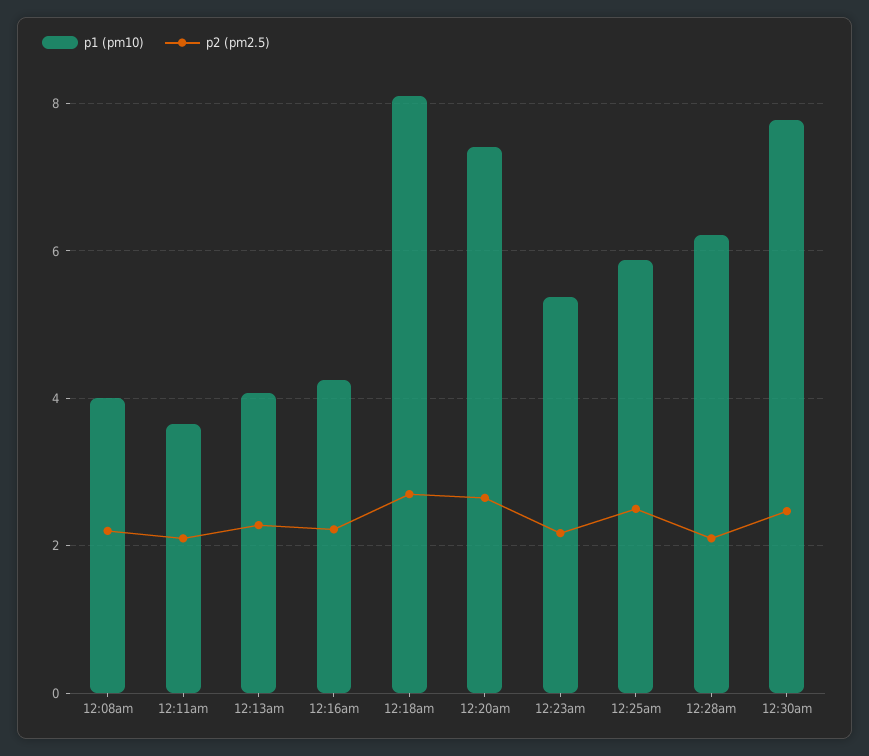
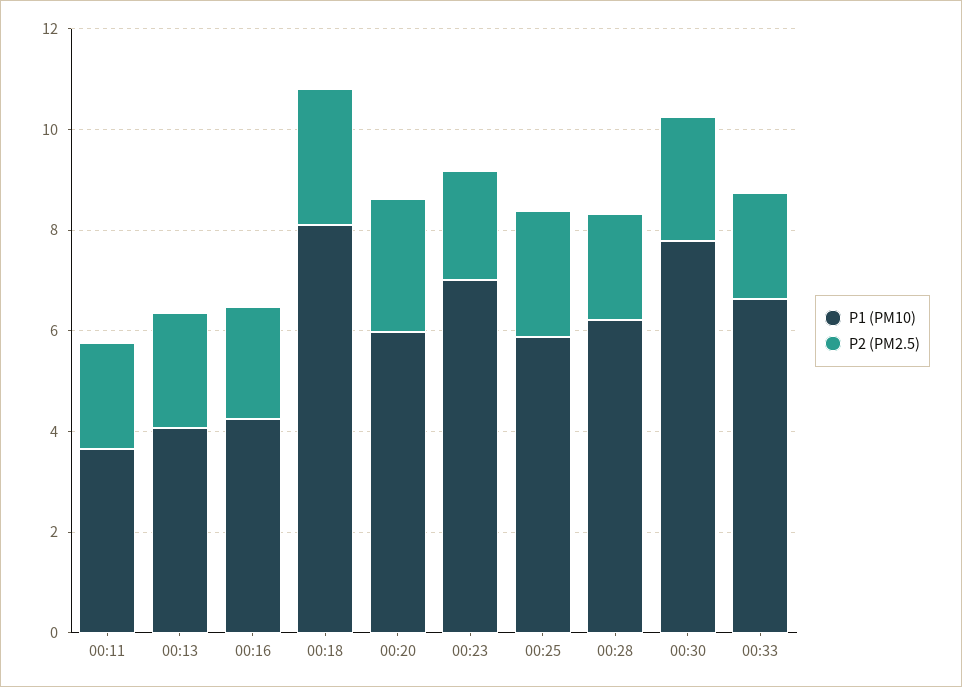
p1 (pm10), 12:08am: 4 -> none
p2 (pm2.5), 12:08am: 2.2 -> none
p1 (pm10), 12:20am: 7.4 -> 6
p1 (pm10), 12:23am: 5.4 -> 7
p1 (pm10), 00:33: none -> 6.5
p2 (pm2.5), 00:33: none -> 2

